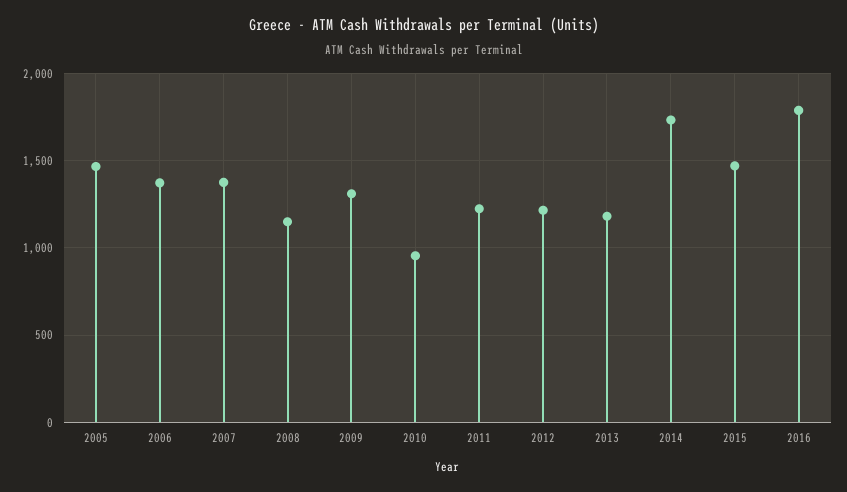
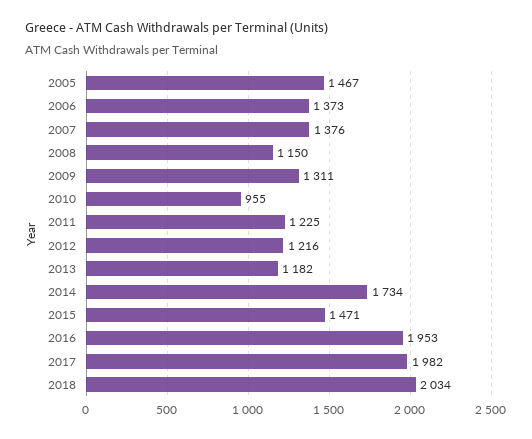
2016: 1800 -> 1953
2017: none -> 1982
2018: none -> 2034

